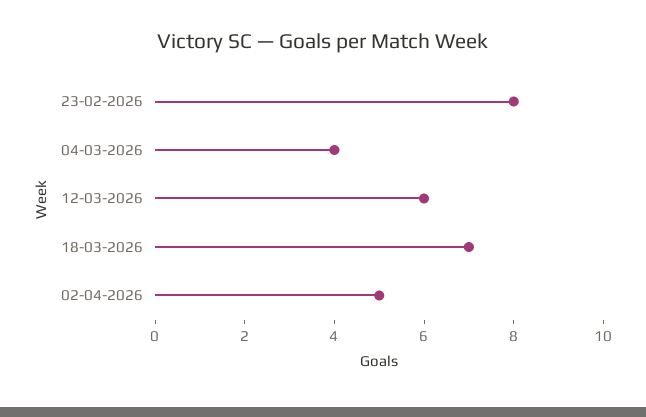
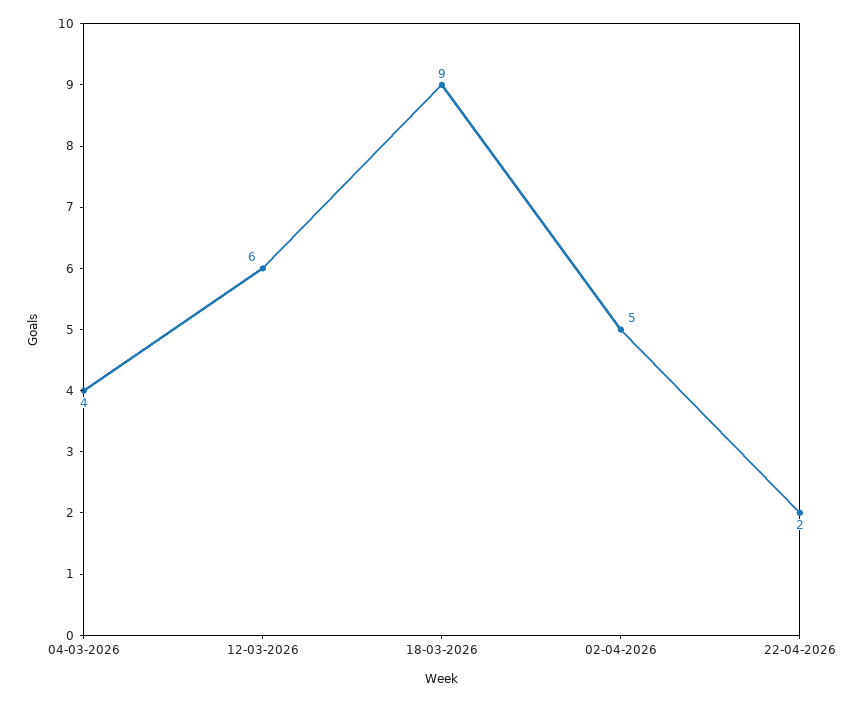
23-02-2026: 8 -> none
18-03-2026: 7 -> 9
22-04-2026: none -> 2

